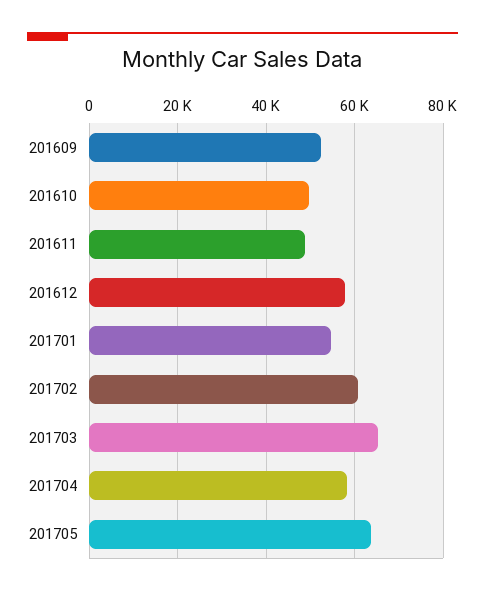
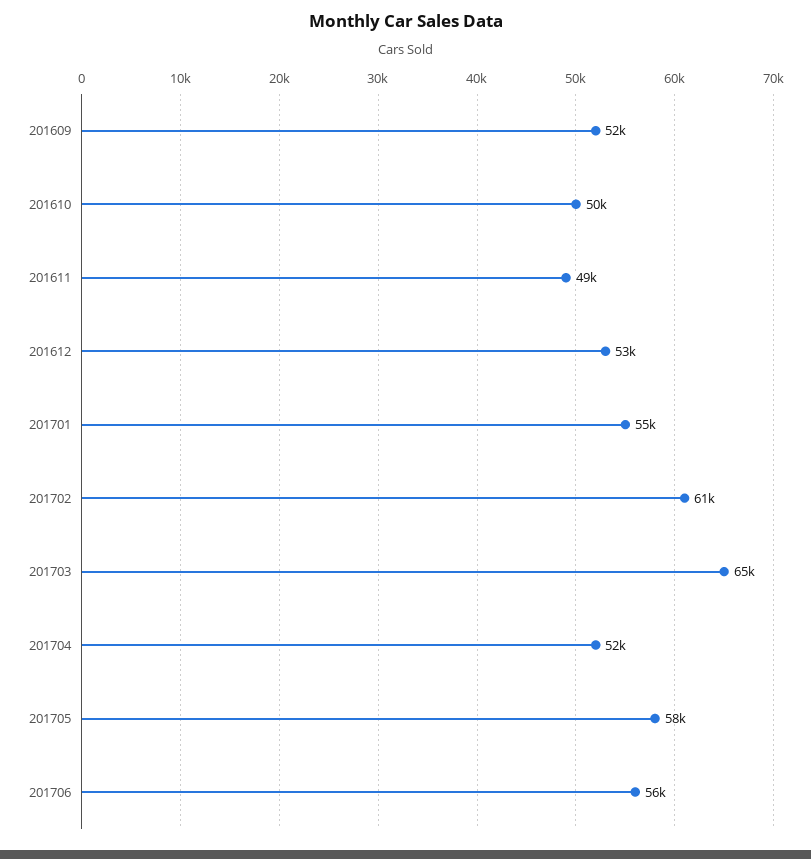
201612: 58000 -> 53000
201704: 58000 -> 52000
201705: 64000 -> 58000
201706: none -> 56000

